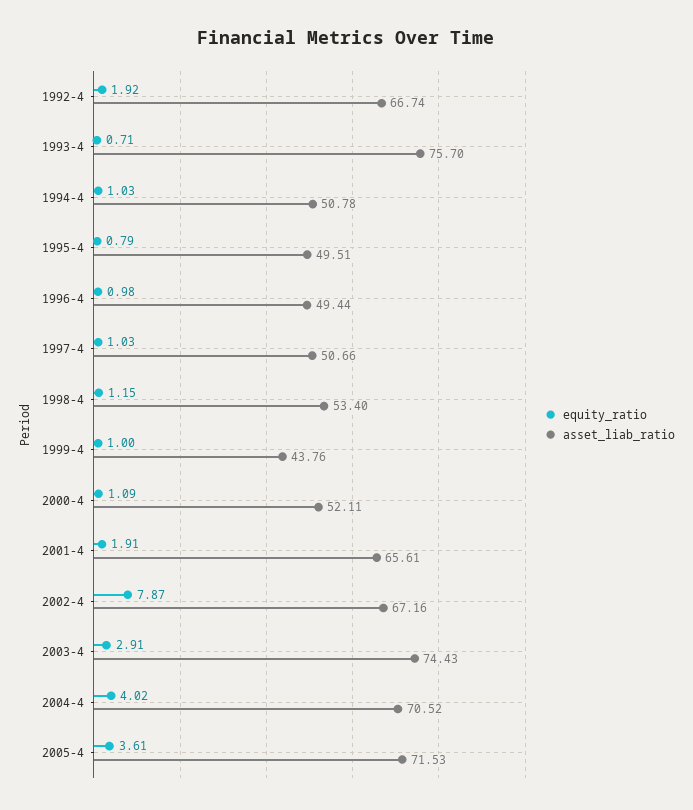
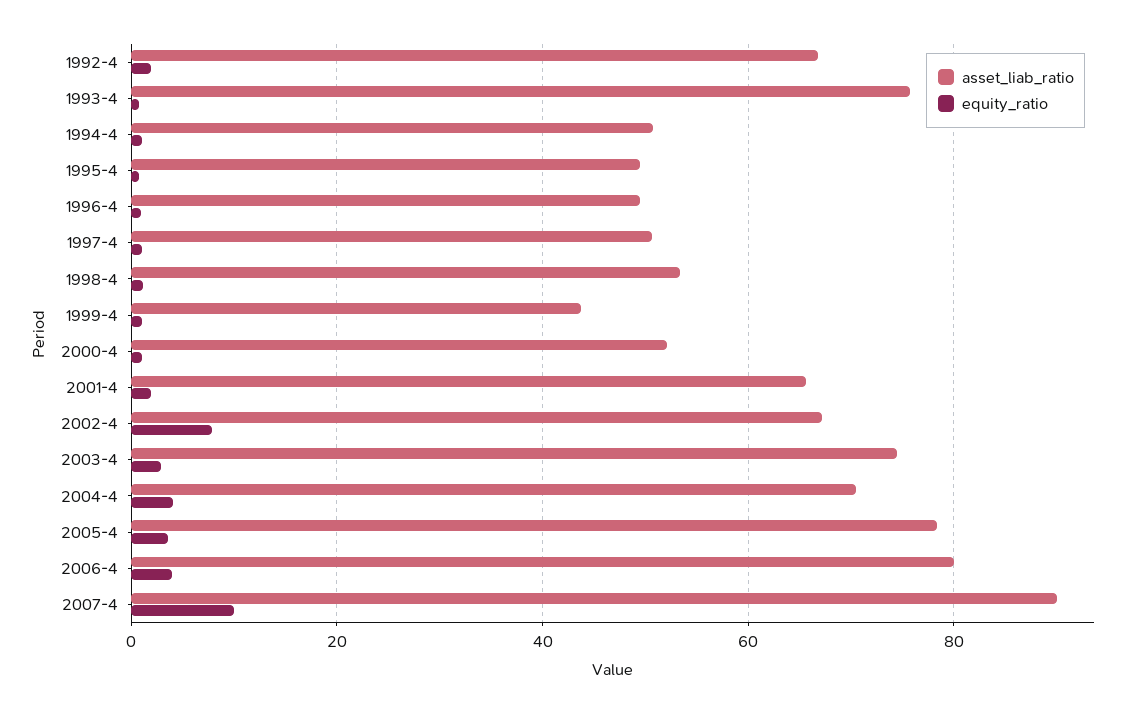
asset_liab_ratio, 2005-4: 71.53 -> 78
asset_liab_ratio, 2006-4: none -> 80
equity_ratio, 2006-4: none -> 4
asset_liab_ratio, 2007-4: none -> 90
equity_ratio, 2007-4: none -> 10

